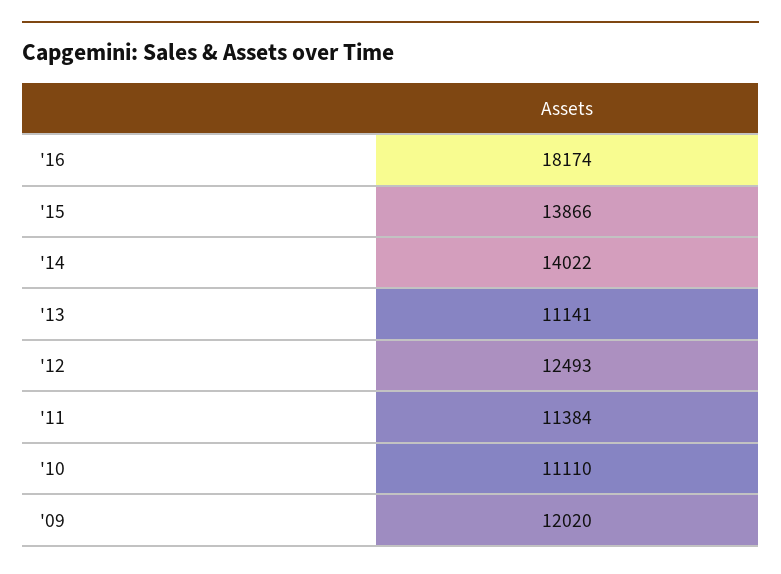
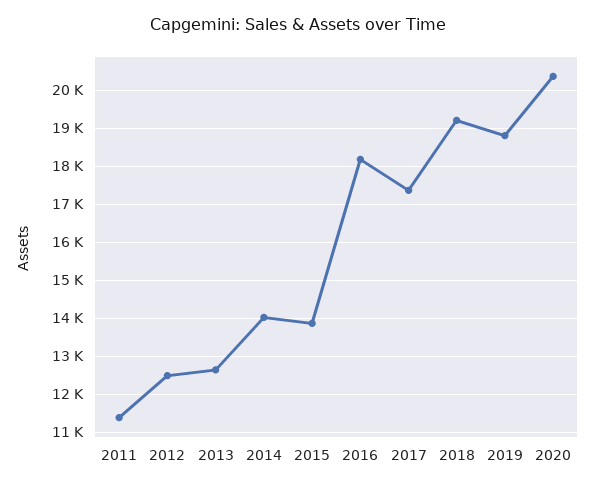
'13: 11141 -> 12600
'10: 11110 -> none
'09: 12020 -> none
2017: none -> 17400
2018: none -> 19200
2019: none -> 18800
2020: none -> 20400

